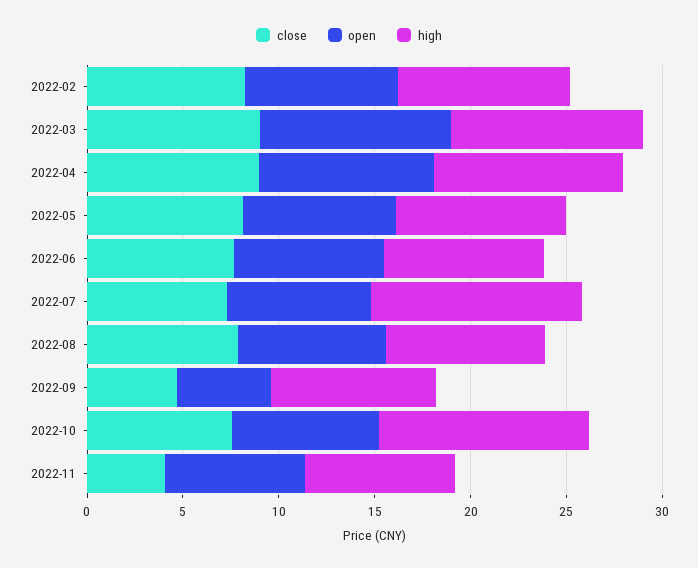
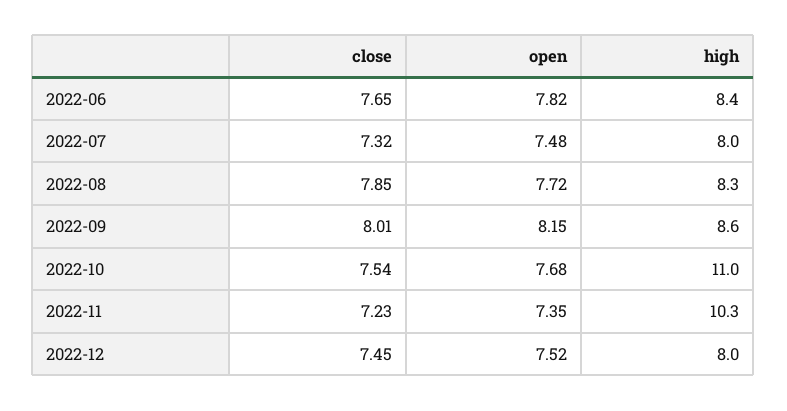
close, 2022-02: 8 -> none
open, 2022-02: 8 -> none
high, 2022-02: 9 -> none
close, 2022-03: 9 -> none
open, 2022-03: 10 -> none
high, 2022-03: 10 -> none
close, 2022-04: 9 -> none
open, 2022-04: 9 -> none
high, 2022-04: 10 -> none
close, 2022-05: 8 -> none
open, 2022-05: 8 -> none
high, 2022-05: 9 -> none
high, 2022-07: 11 -> 8
close, 2022-09: 5 -> 8.01
open, 2022-09: 5 -> 8.15
close, 2022-11: 4 -> 7.23
high, 2022-11: 8 -> 10.3
close, 2022-12: none -> 7.45
open, 2022-12: none -> 7.52
high, 2022-12: none -> 8

